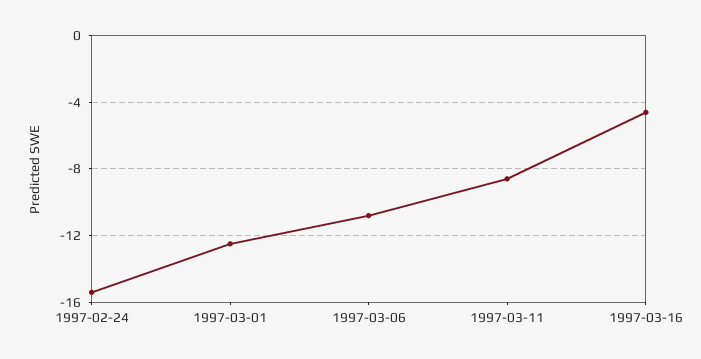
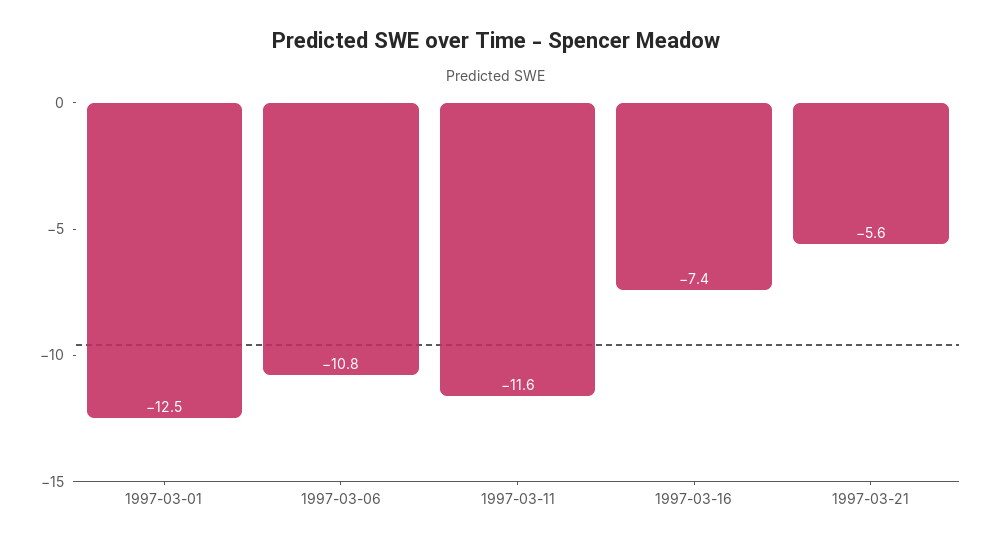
1997-02-24: -15.5 -> none
1997-03-11: -8.5 -> -11.6
1997-03-16: -4.5 -> -7.4
1997-03-21: none -> -5.6

